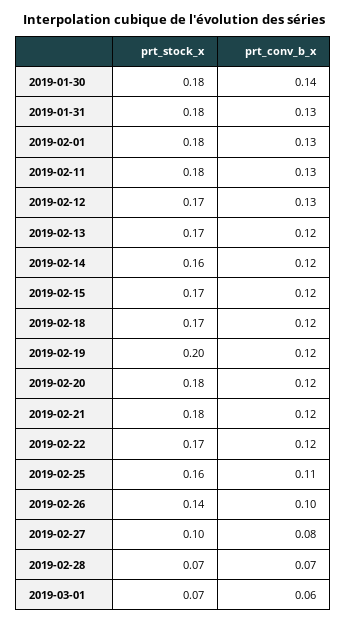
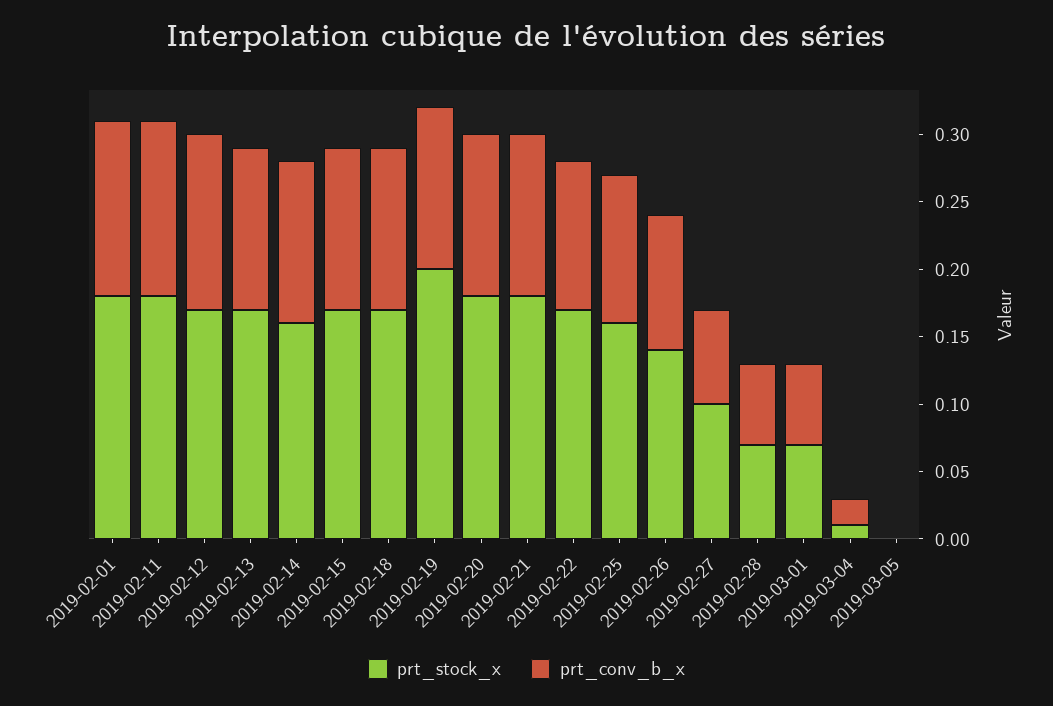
prt_stock_x, 2019-01-30: 0.18 -> none
prt_conv_b_x, 2019-01-30: 0.14 -> none
prt_stock_x, 2019-01-31: 0.18 -> none
prt_conv_b_x, 2019-01-31: 0.13 -> none
prt_conv_b_x, 2019-02-22: 0.12 -> 0.11
prt_conv_b_x, 2019-02-27: 0.08 -> 0.07
prt_conv_b_x, 2019-02-28: 0.07 -> 0.06
prt_stock_x, 2019-03-04: none -> 0.01
prt_conv_b_x, 2019-03-04: none -> 0.02
prt_stock_x, 2019-03-05: none -> 0
prt_conv_b_x, 2019-03-05: none -> 0

